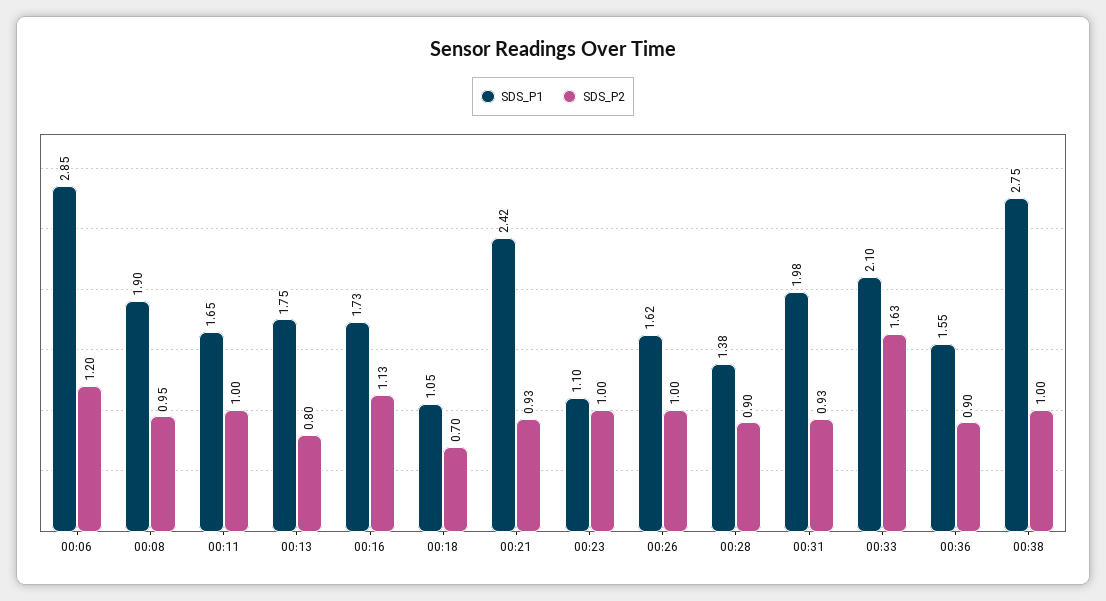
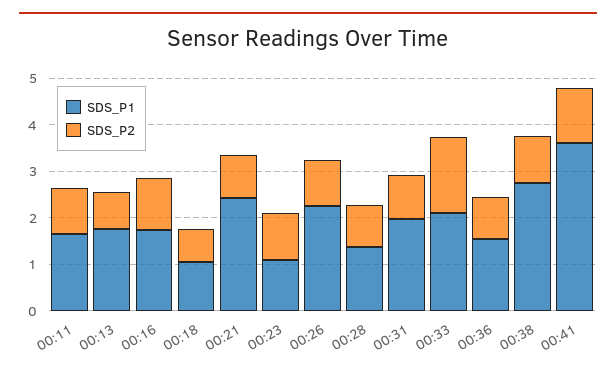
SDS_P1, 00:06: 2.85 -> none
SDS_P2, 00:06: 1.2 -> none
SDS_P1, 00:08: 1.9 -> none
SDS_P2, 00:08: 0.95 -> none
SDS_P1, 00:26: 1.62 -> 2.2
SDS_P1, 00:41: none -> 3.6
SDS_P2, 00:41: none -> 1.2

